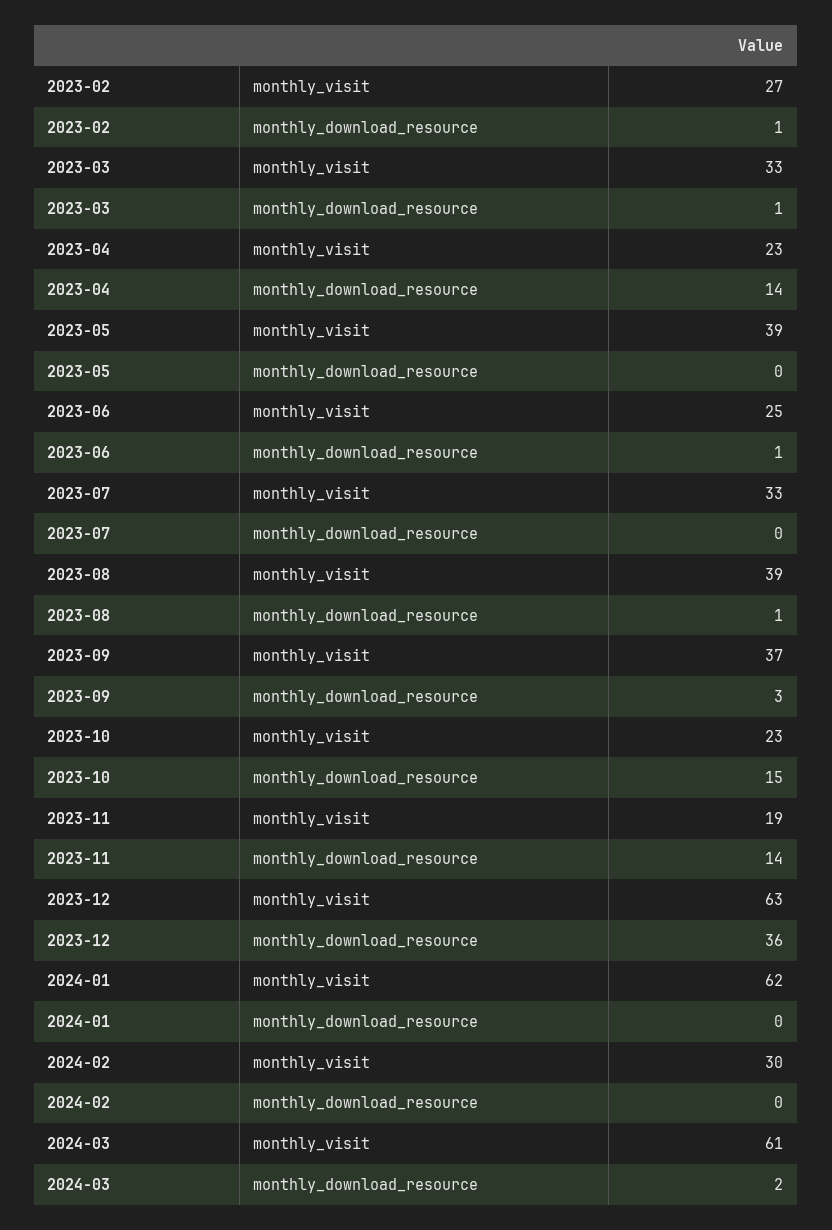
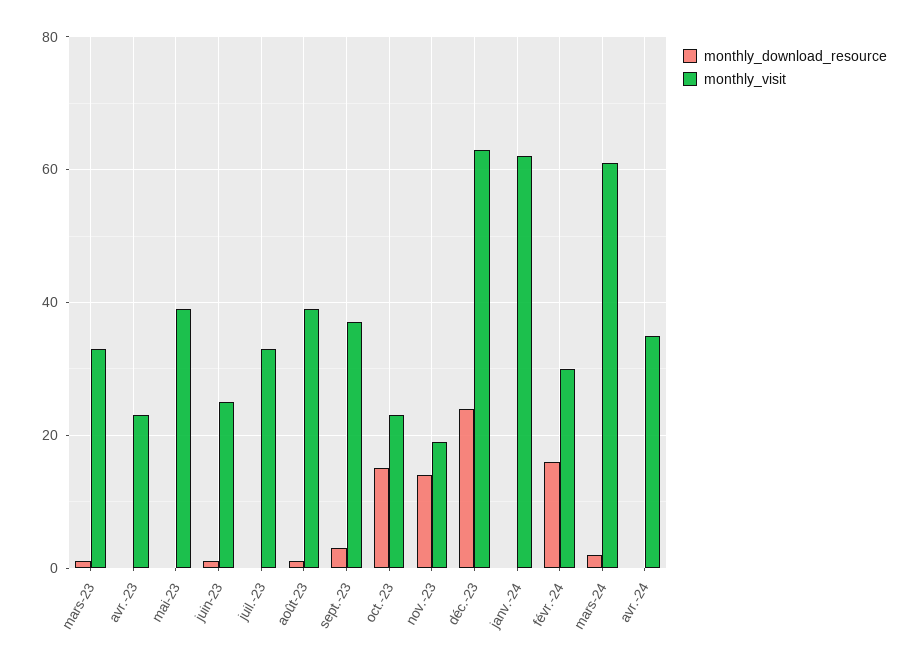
monthly_visit, 2023-02: 27 -> none
monthly_download_resource, 2023-02: 1 -> none
monthly_download_resource, 2023-04: 14 -> 0
monthly_download_resource, 2023-12: 36 -> 25
monthly_download_resource, 2024-02: 0 -> 15
monthly_download_resource, avr.-24: none -> 0
monthly_visit, avr.-24: none -> 35

